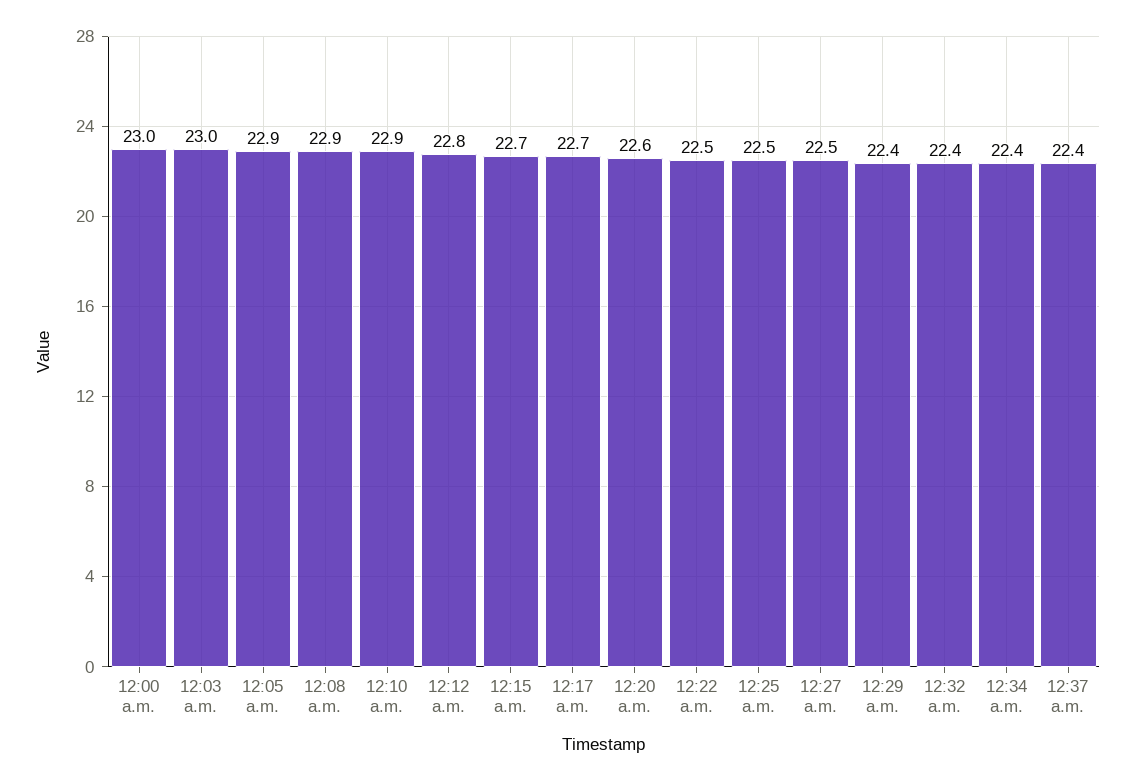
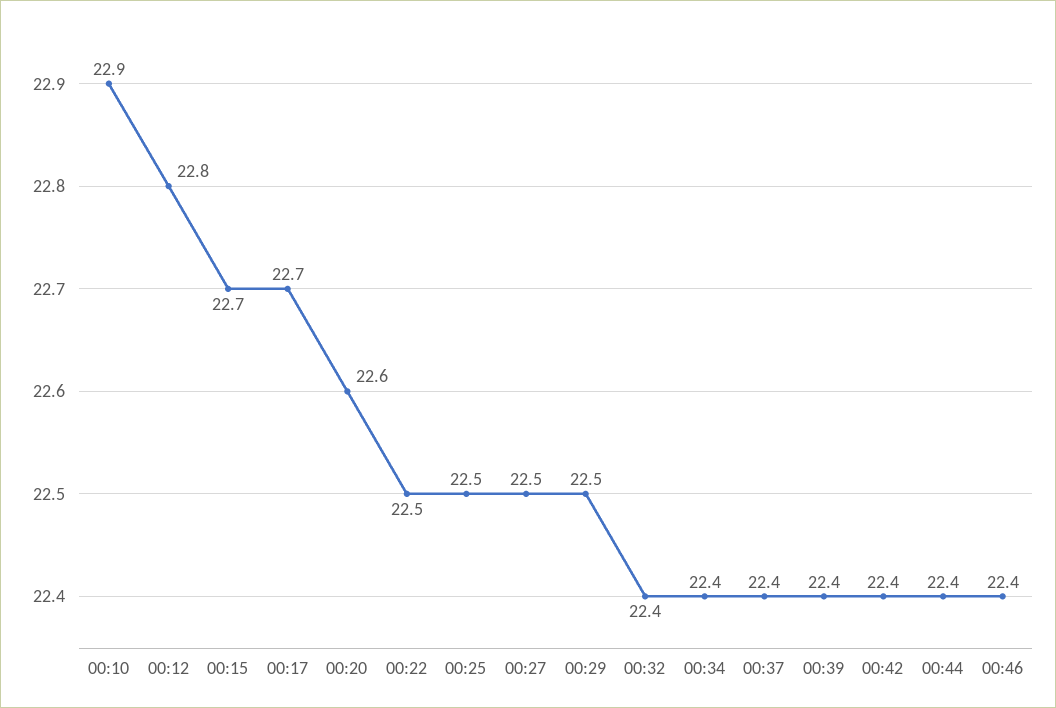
12:00 a.m.: 23 -> none
12:03 a.m.: 23 -> none
12:05 a.m.: 22.9 -> none
12:08 a.m.: 22.9 -> none
12:29 a.m.: 22.4 -> 22.5
00:39: none -> 22.4
00:42: none -> 22.4
00:44: none -> 22.4
00:46: none -> 22.4

